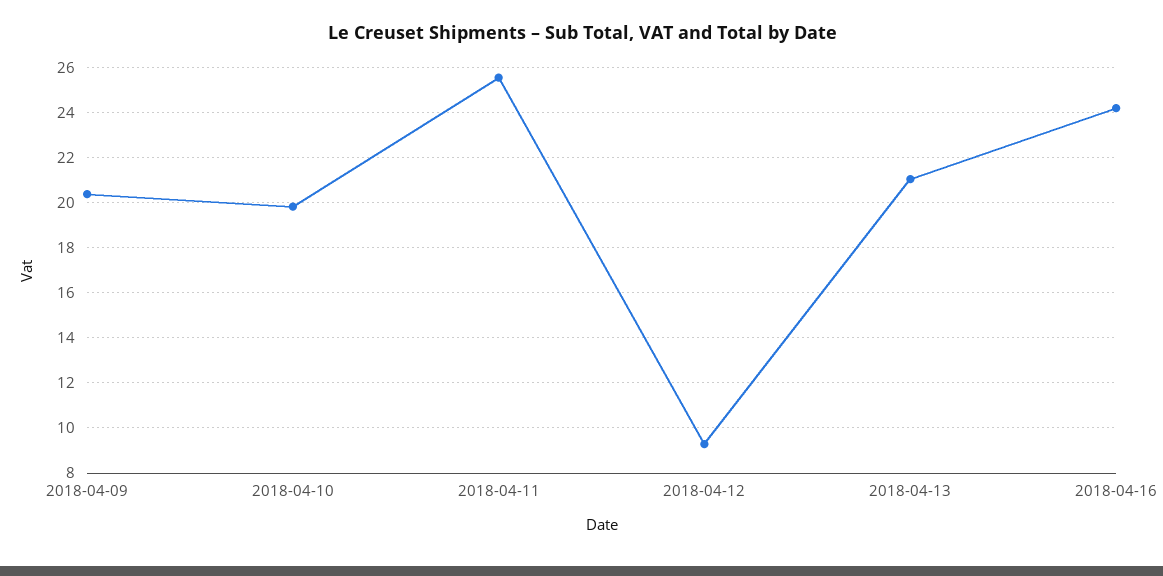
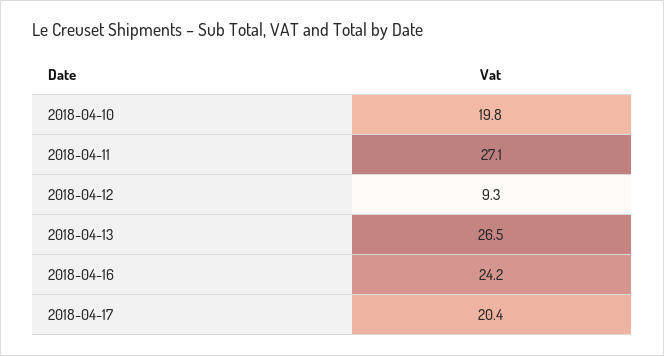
2018-04-09: 20.5 -> none
2018-04-11: 25.5 -> 27.1
2018-04-13: 21 -> 26.5
2018-04-17: none -> 20.4

